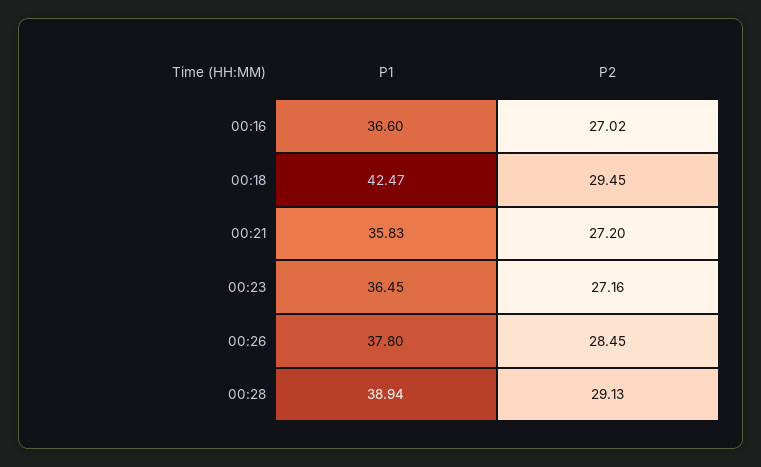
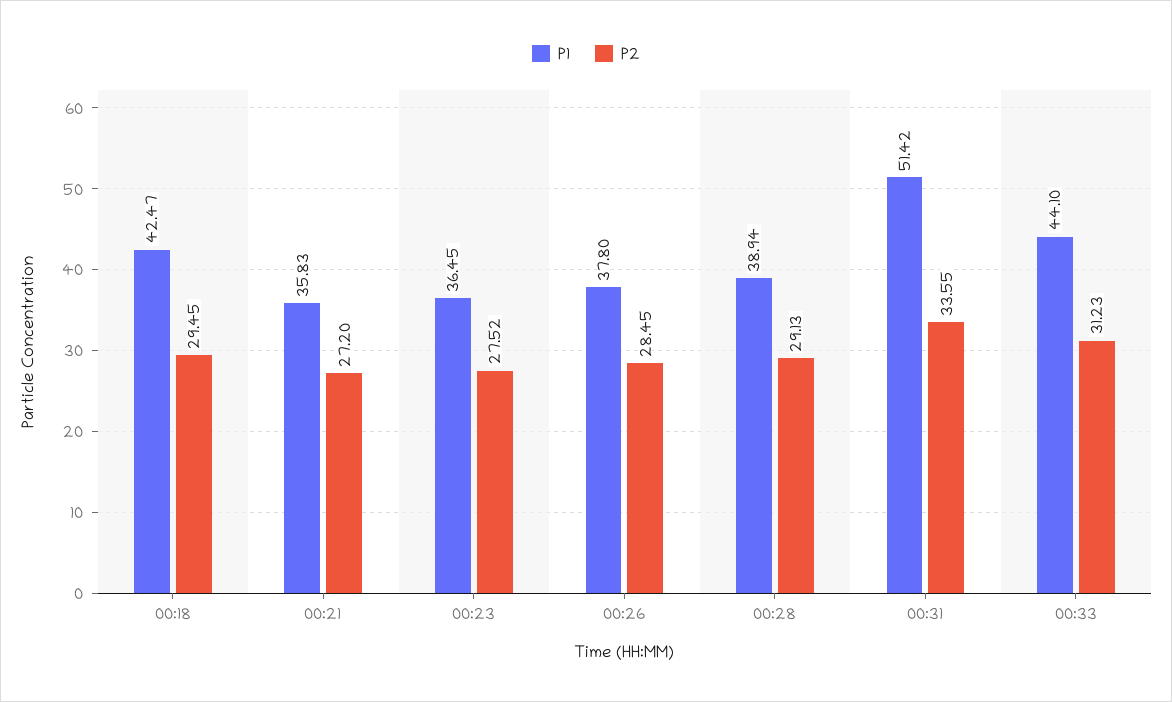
P1, 00:16: 36.6 -> none
P2, 00:16: 27.02 -> none
P2, 00:23: 27.16 -> 27.52
P1, 00:31: none -> 51.42
P2, 00:31: none -> 33.55
P1, 00:33: none -> 44.1
P2, 00:33: none -> 31.23

